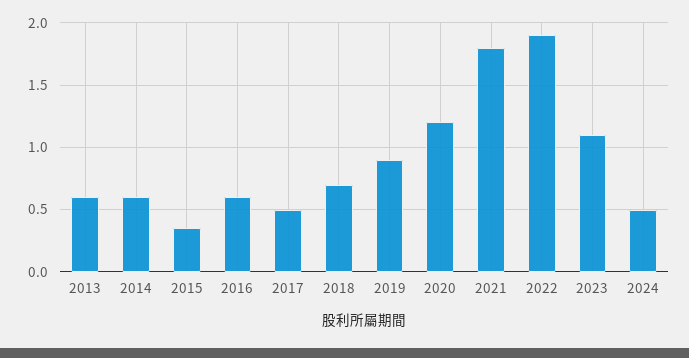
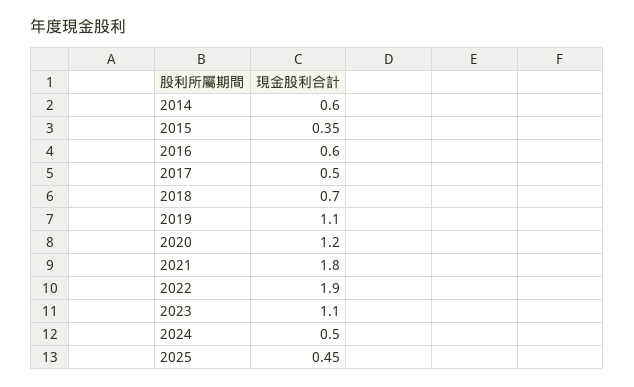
2013: 0.6 -> none
2019: 0.9 -> 1.1
2025: none -> 0.45

